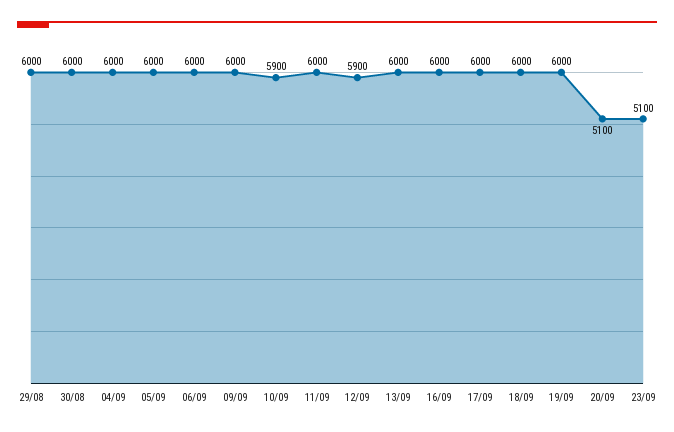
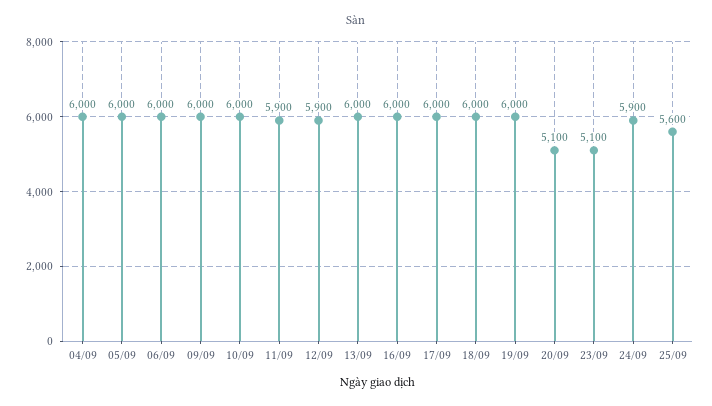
29/08: 6000 -> none
30/08: 6000 -> none
10/09: 5900 -> 6000
11/09: 6000 -> 5900
24/09: none -> 5900
25/09: none -> 5600

